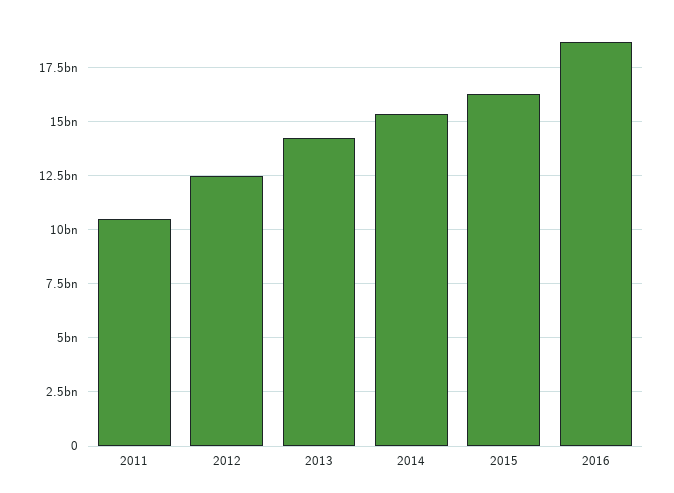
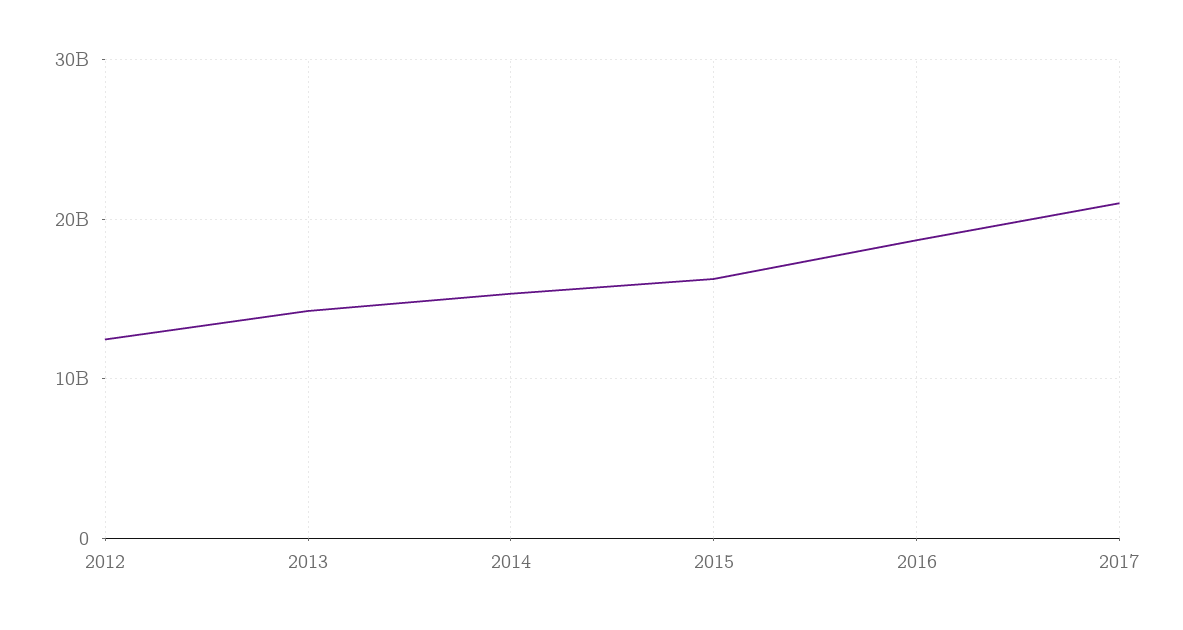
2011: 10500000000 -> none
2017: none -> 21000000000

